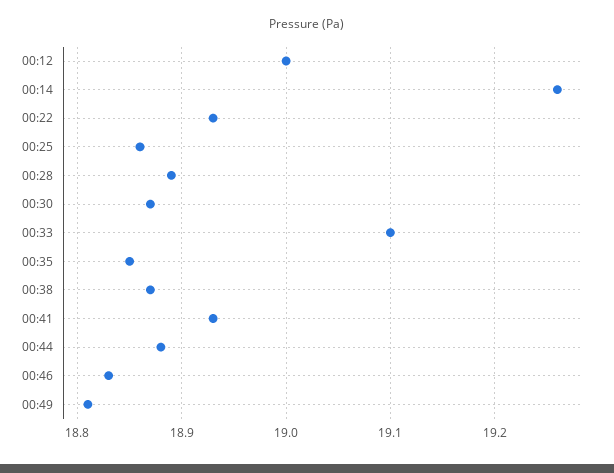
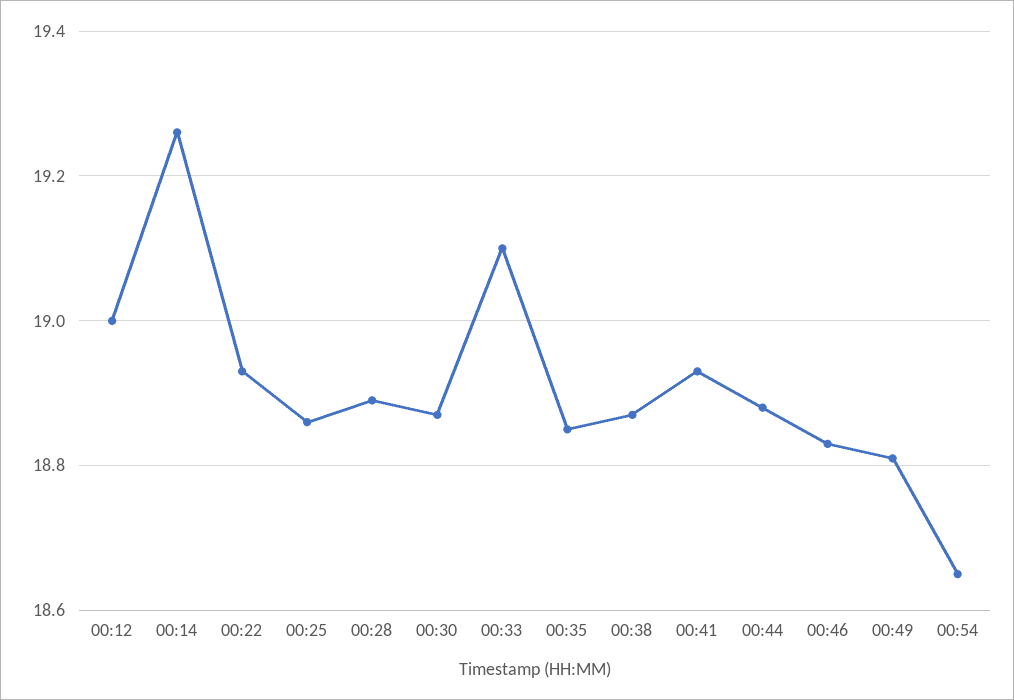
00:54: none -> 18.65

